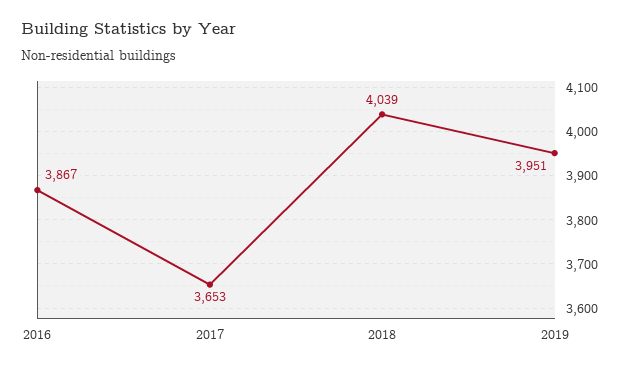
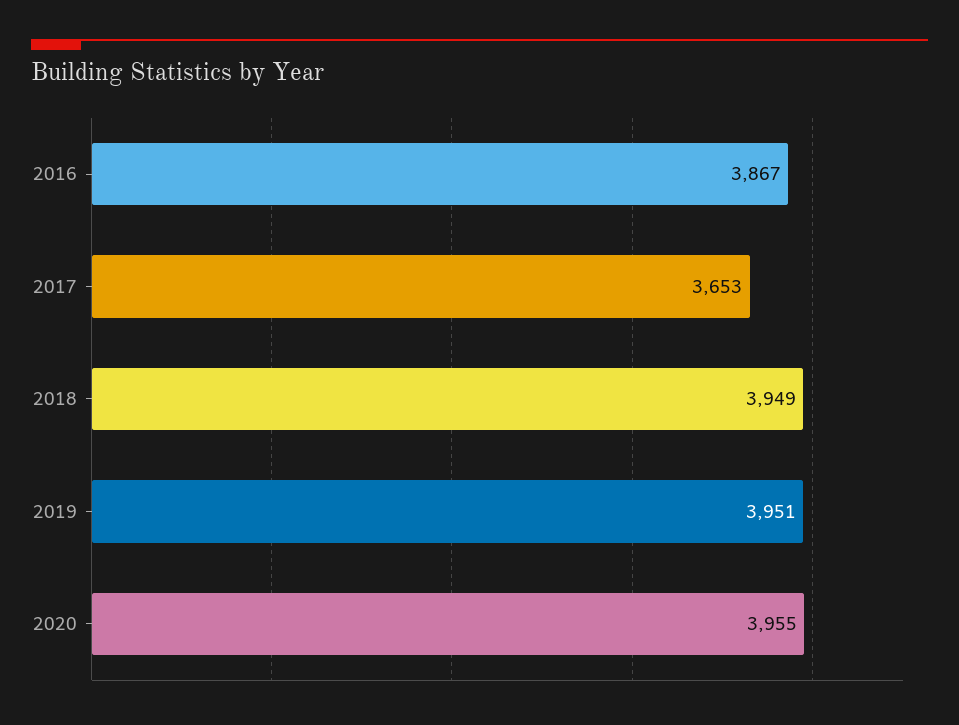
2018: 4039 -> 3949
2020: none -> 3955

